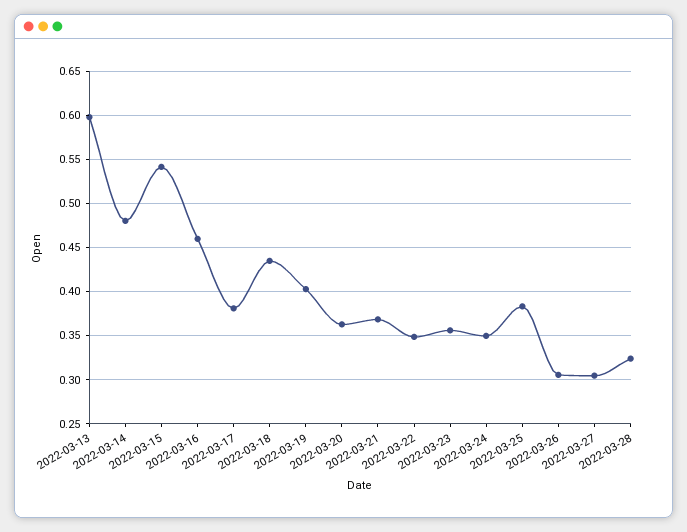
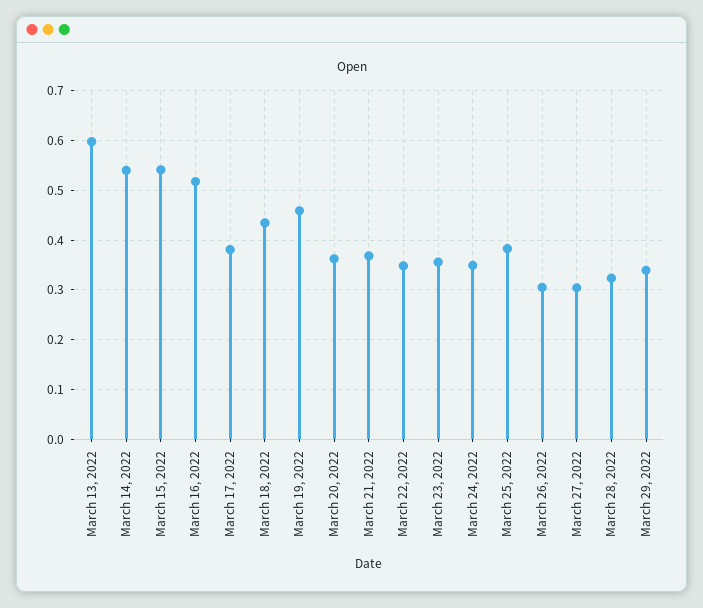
2022-03-14: 0.48 -> 0.54
2022-03-16: 0.46 -> 0.52
2022-03-19: 0.4 -> 0.46
March 29, 2022: none -> 0.34

